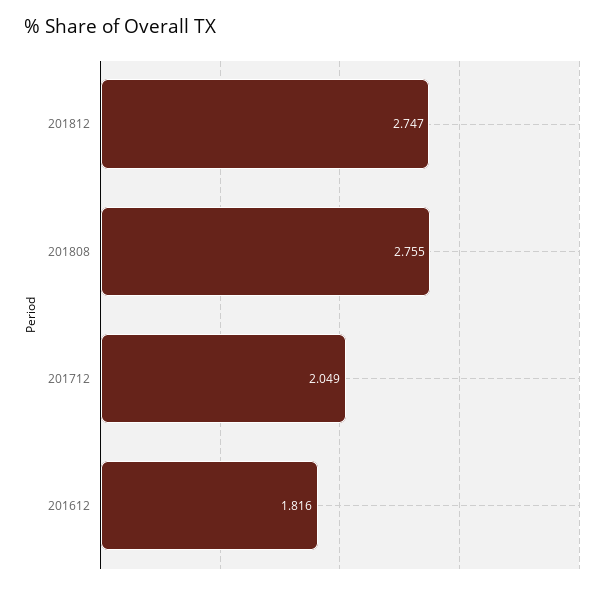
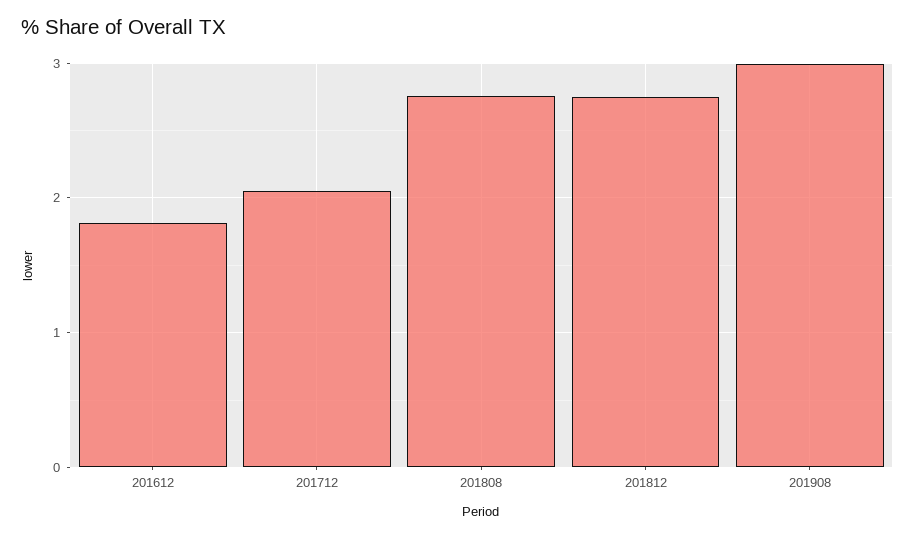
201908: none -> 3

